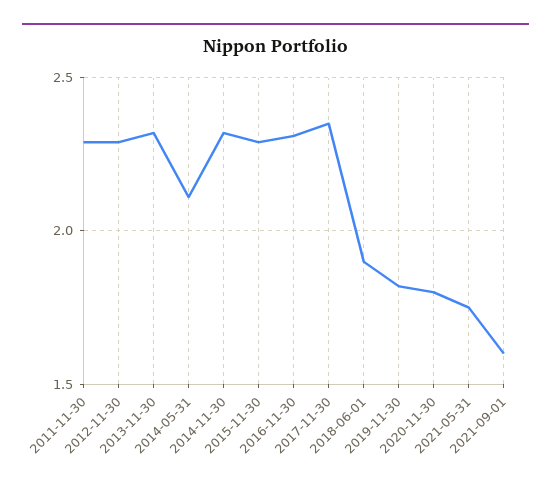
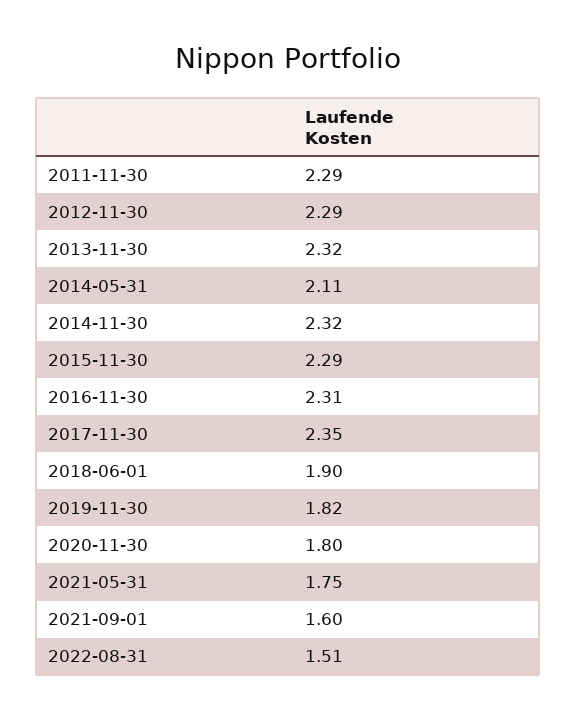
2022-08-31: none -> 1.51

